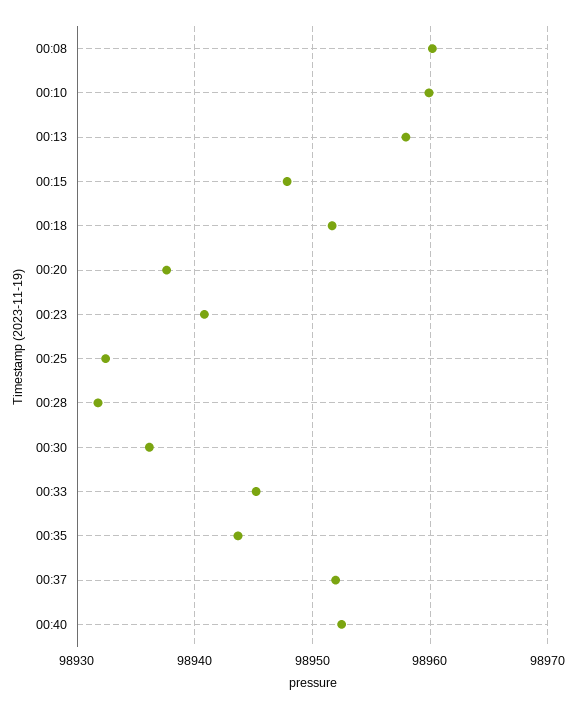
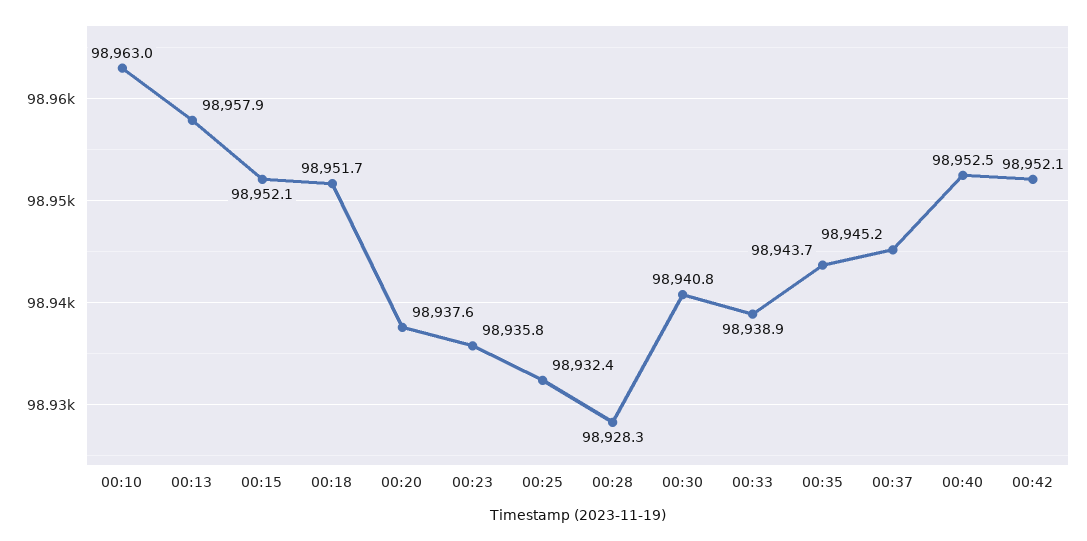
00:08: 98960 -> none
00:10: 98960 -> 98963
00:15: 98948 -> 98952.1
00:23: 98941 -> 98935.8
00:28: 98932 -> 98928.3
00:30: 98936 -> 98940.8
00:33: 98945 -> 98938.9
00:37: 98952 -> 98945.2
00:42: none -> 98952.1

